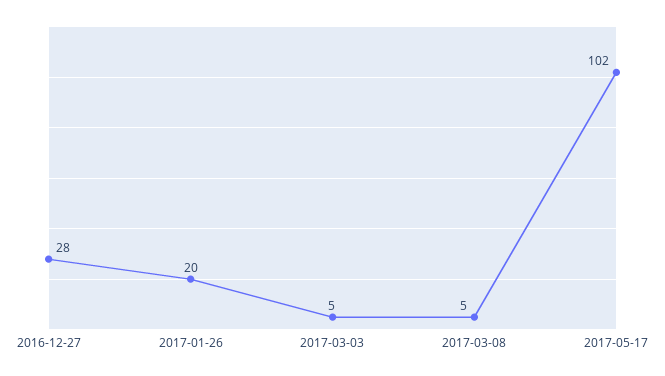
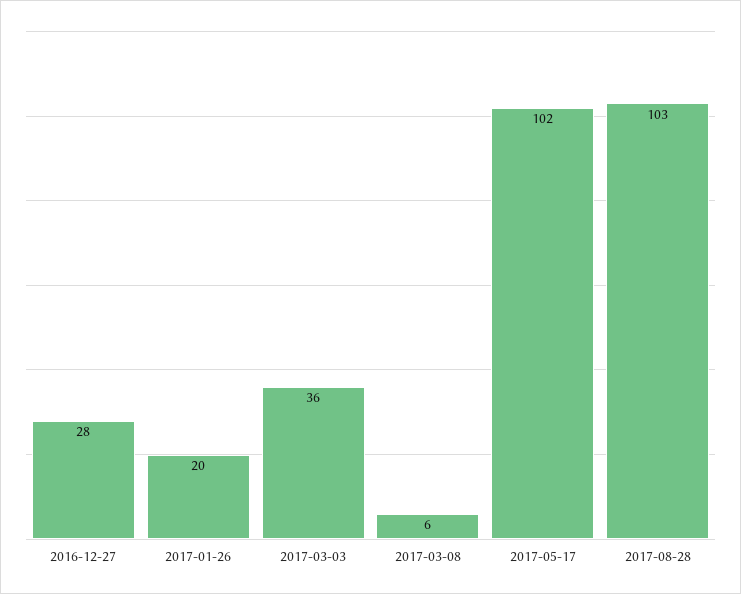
2017-03-03: 5 -> 36
2017-03-08: 5 -> 6
2017-08-28: none -> 103

